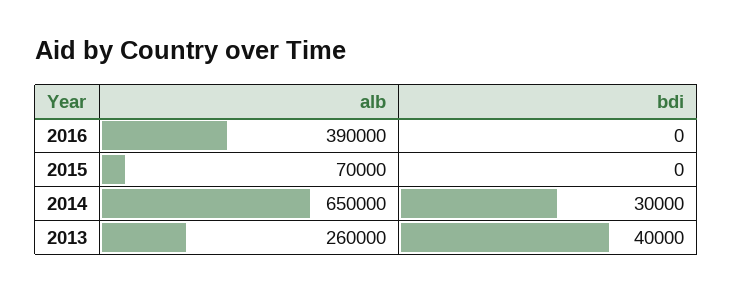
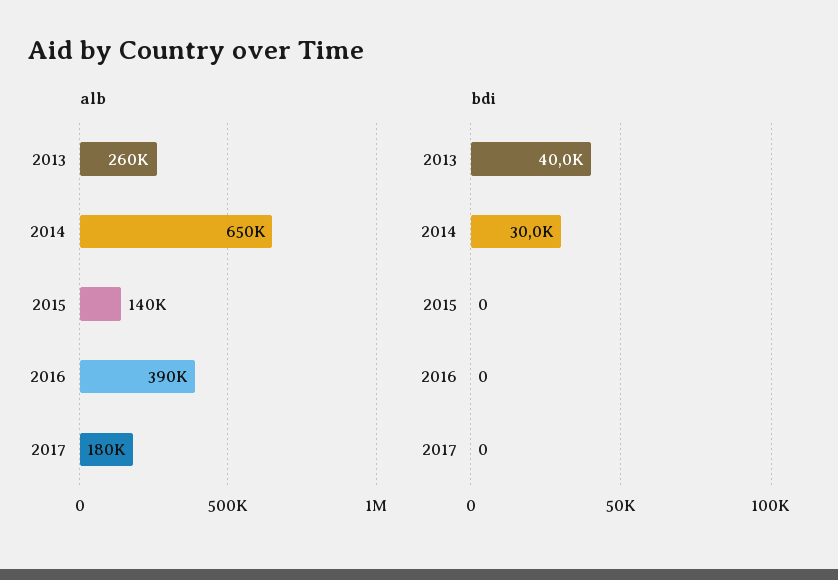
alb, 2015: 70000 -> 140000
alb, 2017: none -> 180000
bdi, 2017: none -> 0

